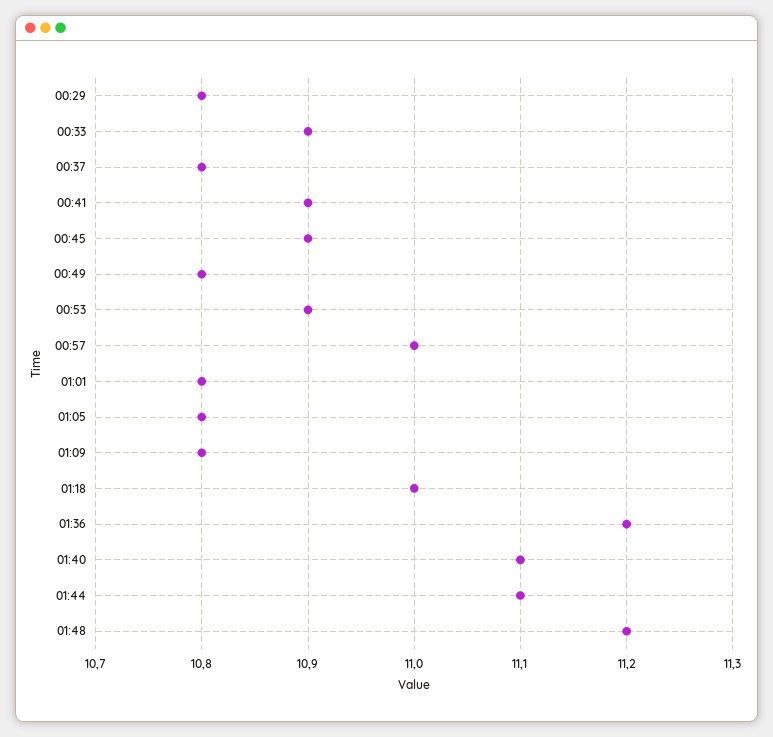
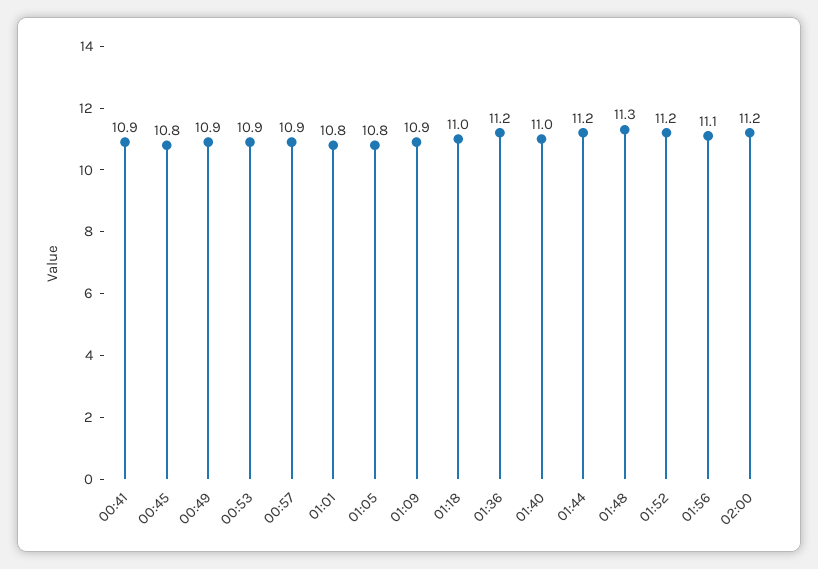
00:29: 10.8 -> none
00:33: 10.9 -> none
00:37: 10.8 -> none
00:45: 10.9 -> 10.8
00:49: 10.8 -> 10.9
00:57: 11 -> 10.9
01:09: 10.8 -> 10.9
01:40: 11.1 -> 11
01:44: 11.1 -> 11.2
01:48: 11.2 -> 11.3
01:52: none -> 11.2
01:56: none -> 11.1
02:00: none -> 11.2

